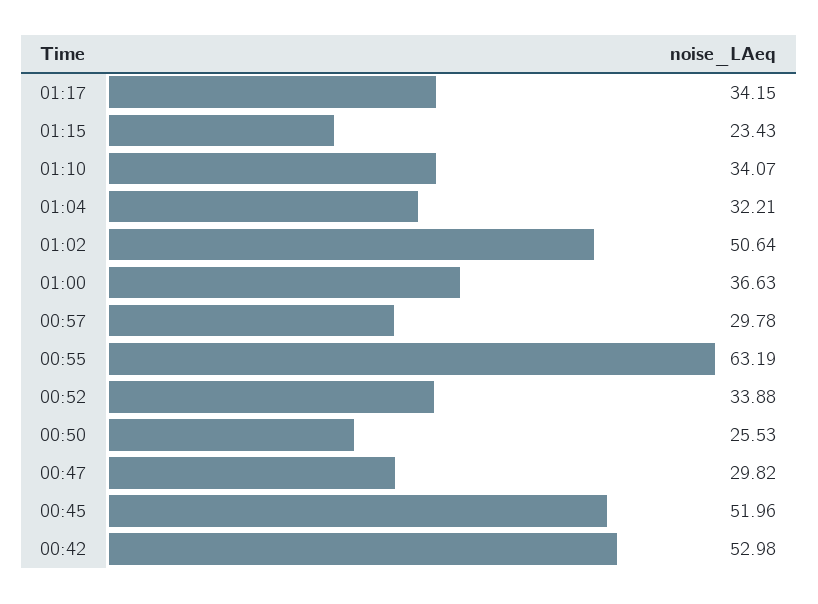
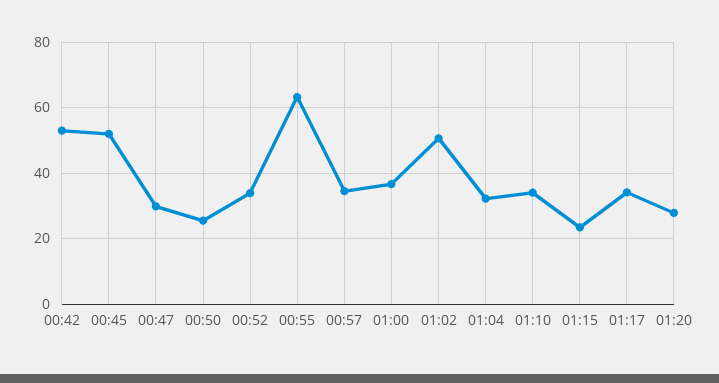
00:57: 29.78 -> 34
01:20: none -> 28

